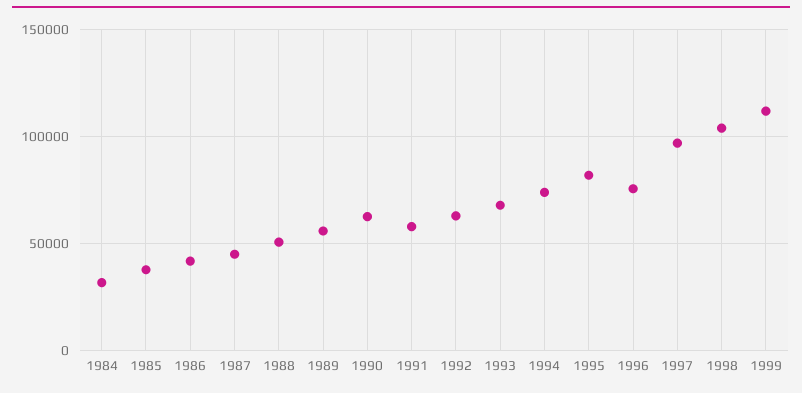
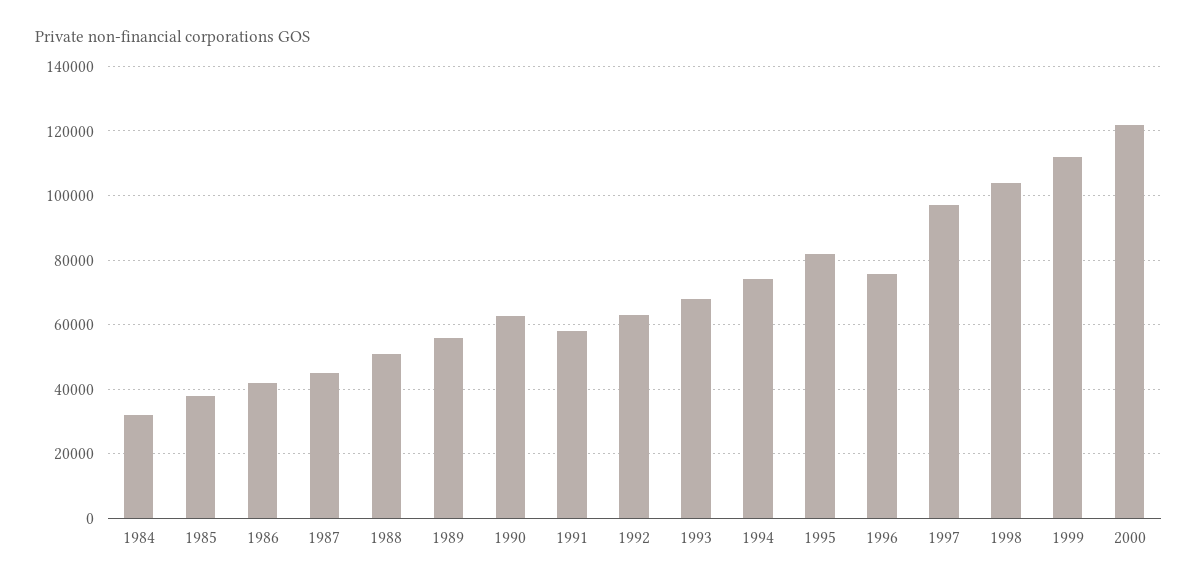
2000: none -> 122000

